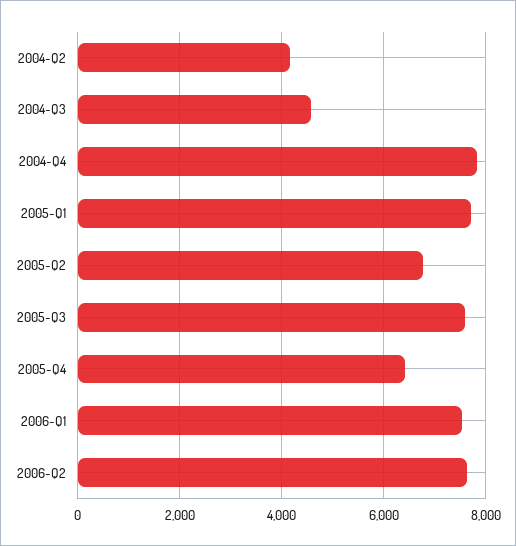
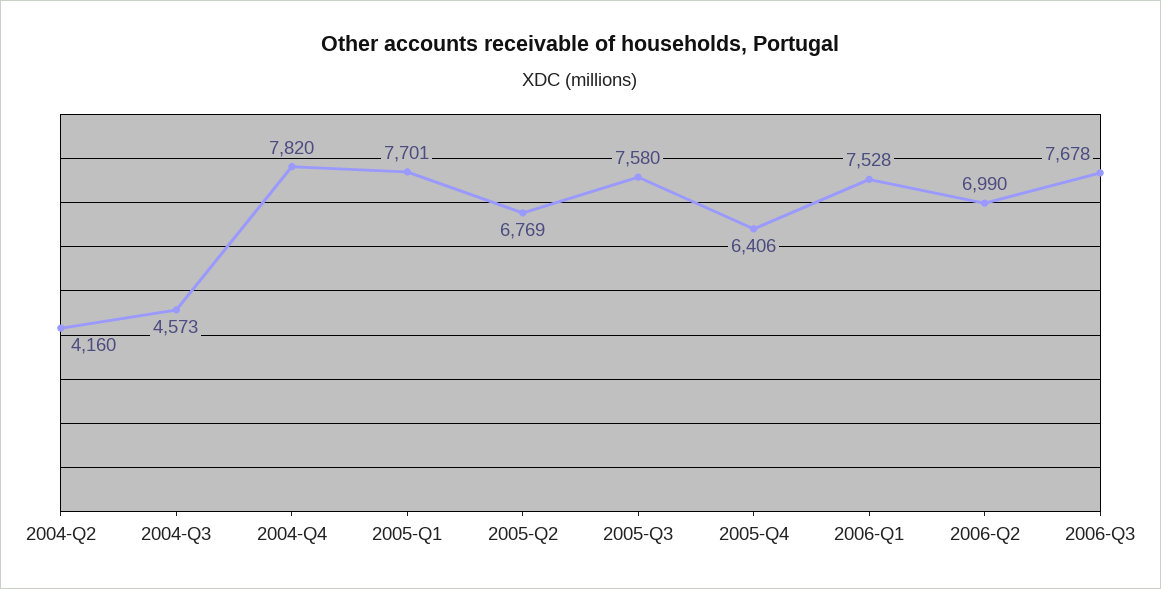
2006-Q2: 7600 -> 6990
2006-Q3: none -> 7678

